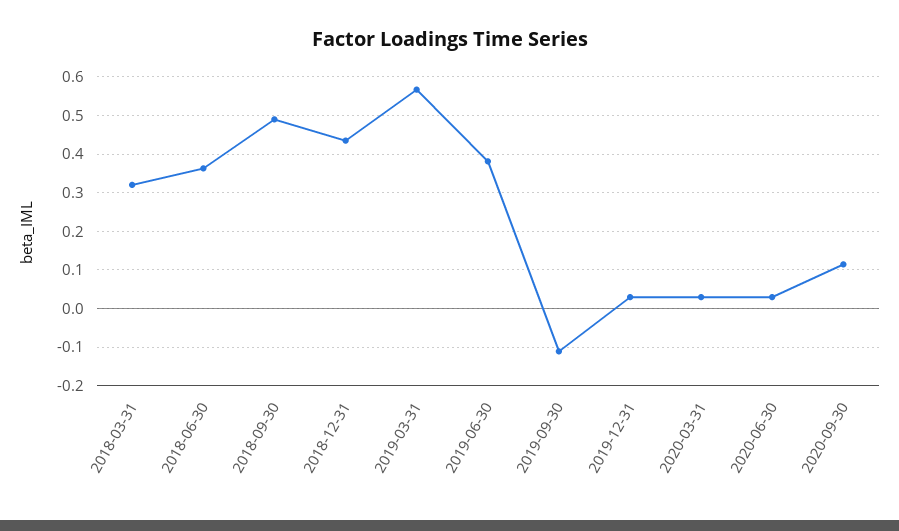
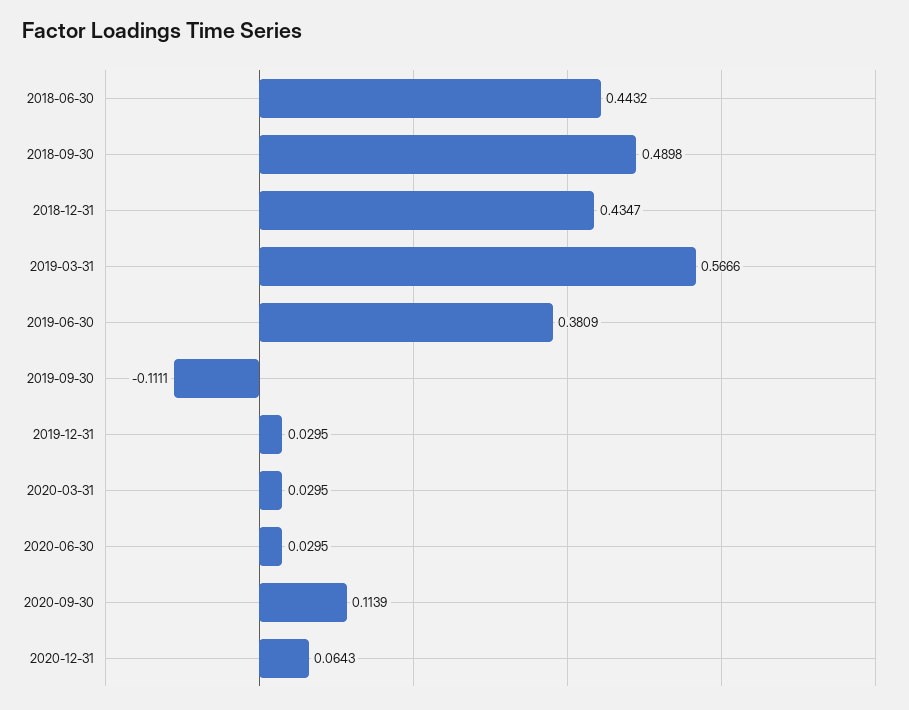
2018-03-31: 0.32 -> none
2018-06-30: 0.36 -> 0.4432
2020-12-31: none -> 0.0643

